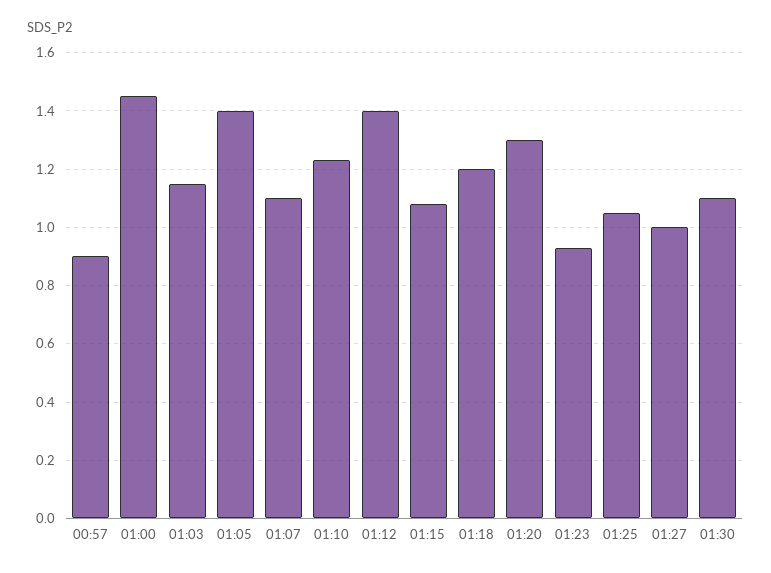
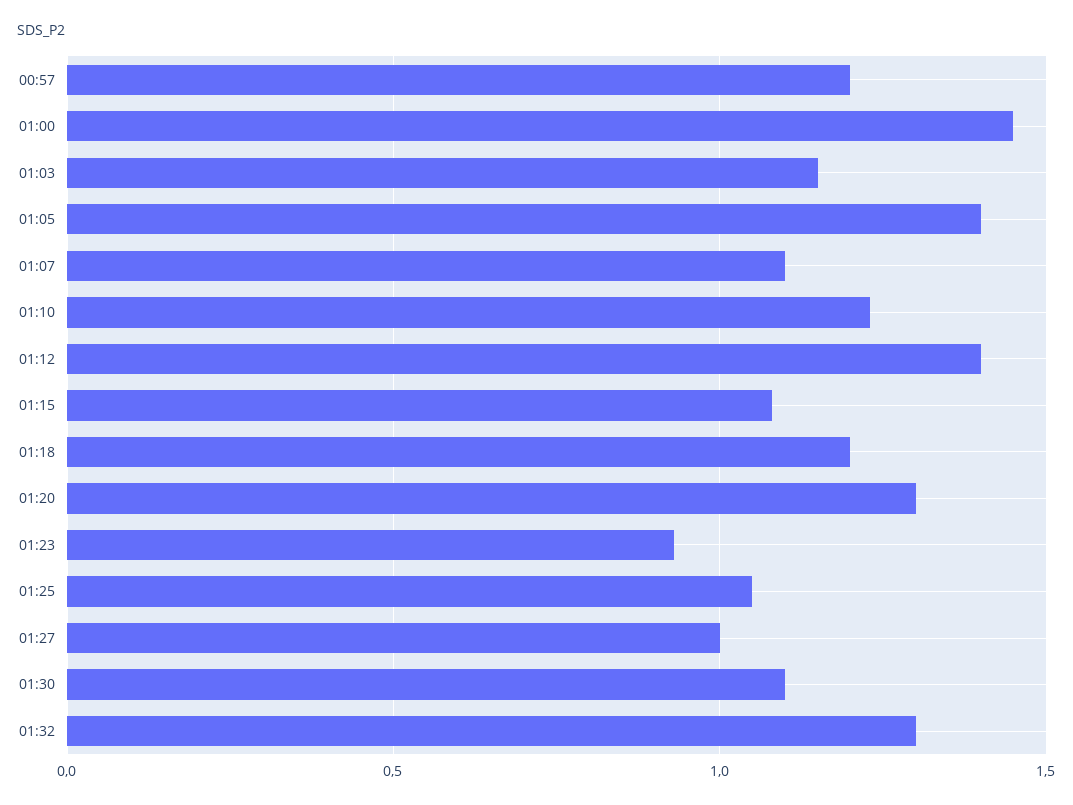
00:57: 0.9 -> 1.2
01:32: none -> 1.3

